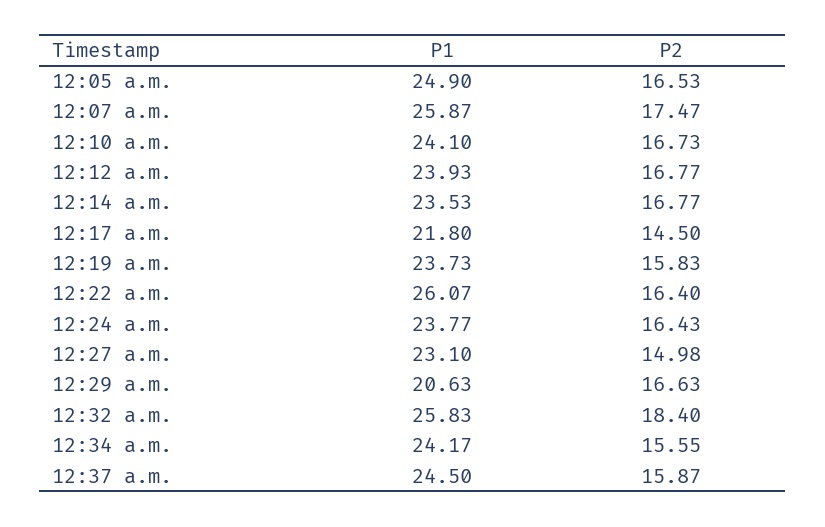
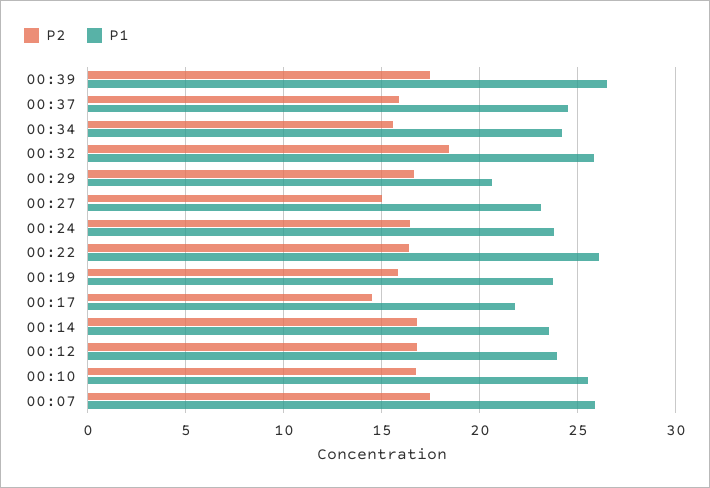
P1, 12:05 a.m.: 24.9 -> none
P2, 12:05 a.m.: 16.53 -> none
P1, 12:10 a.m.: 24.1 -> 25.5
P2, 00:39: none -> 17.5
P1, 00:39: none -> 26.5

